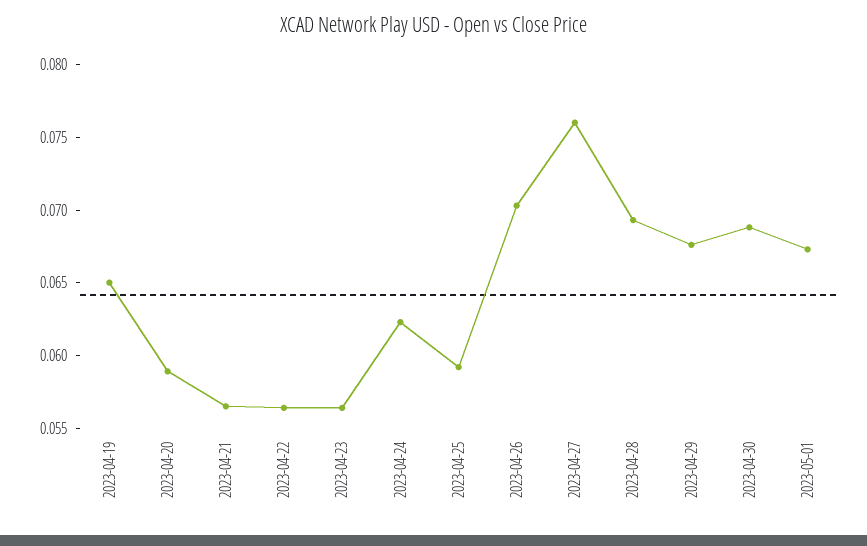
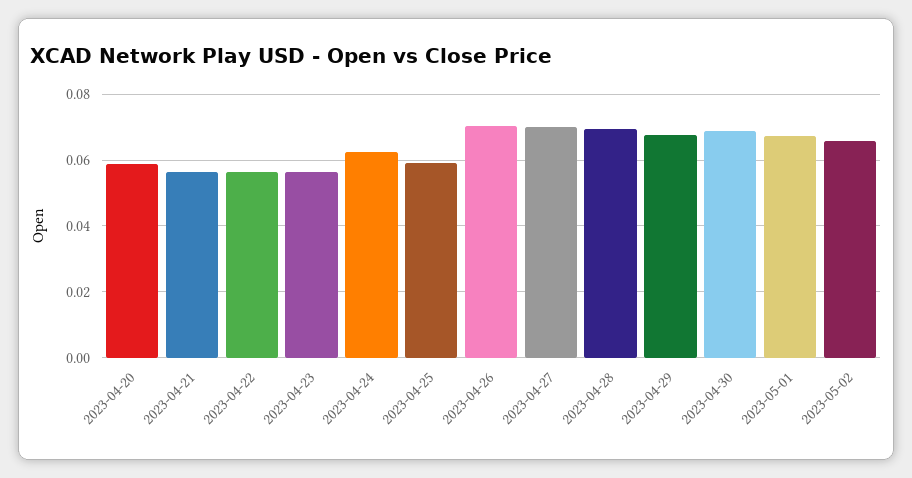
2023-04-19: 0.065 -> none
2023-04-27: 0.076 -> 0.07
2023-05-02: none -> 0.066

